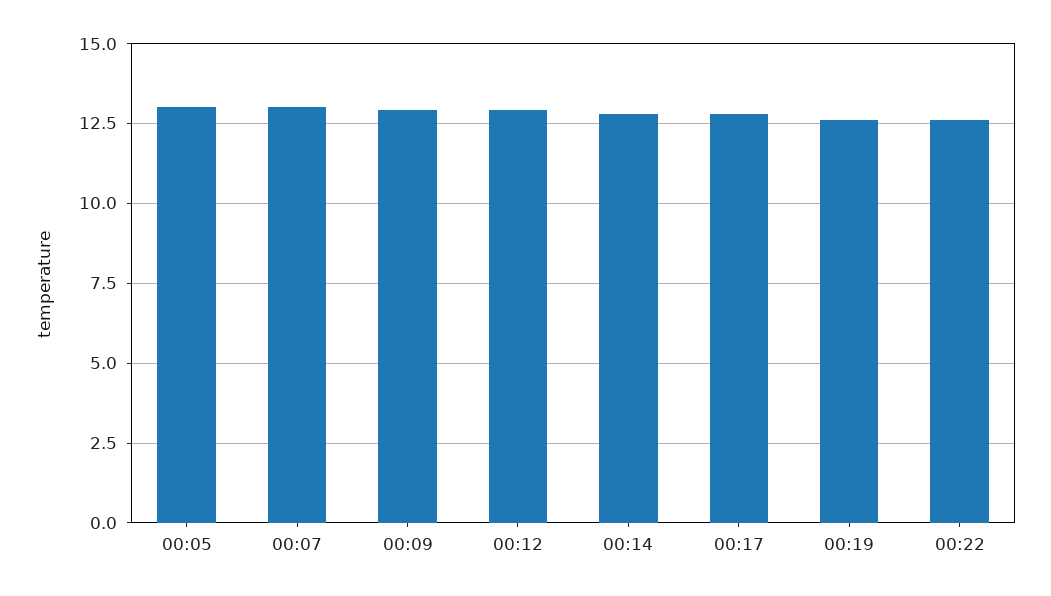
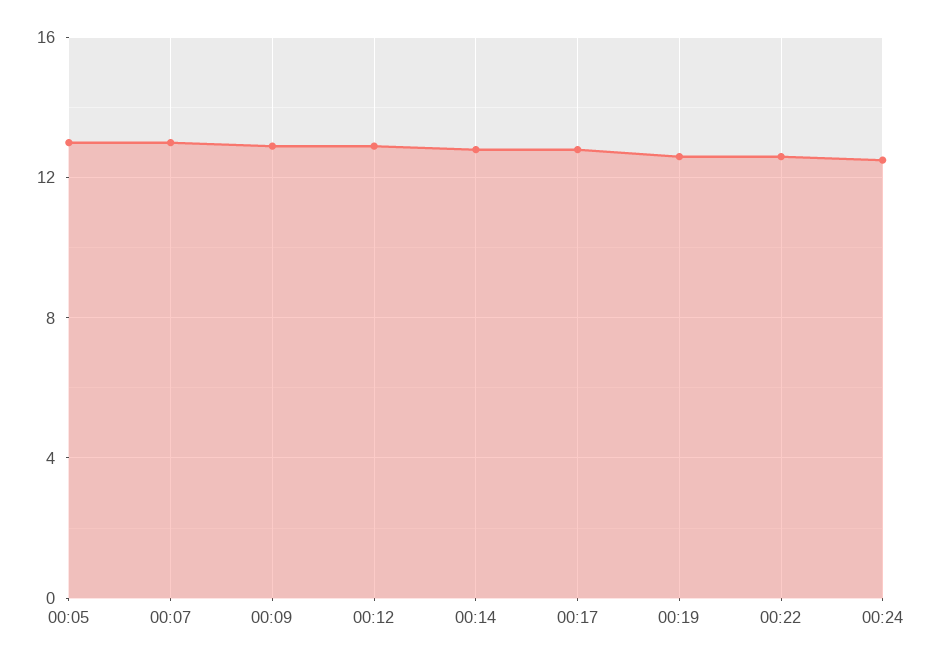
00:24: none -> 12.5

